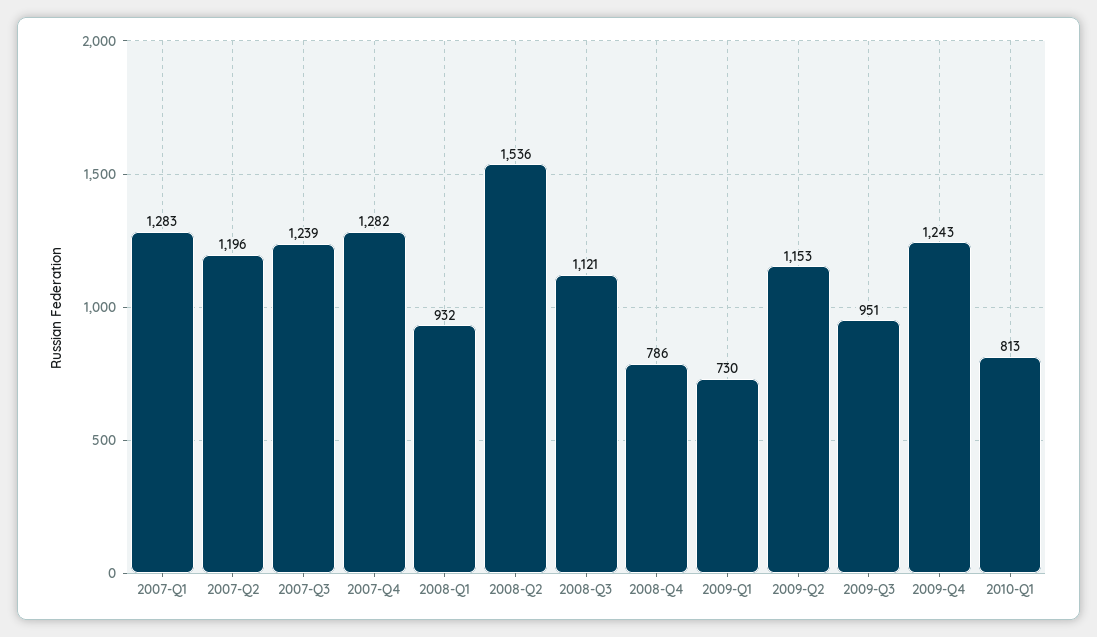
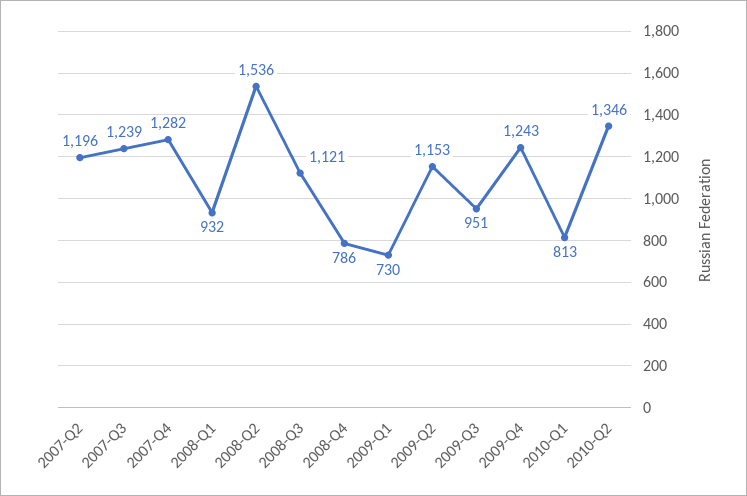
2007-Q1: 1283 -> none
2010-Q2: none -> 1346

